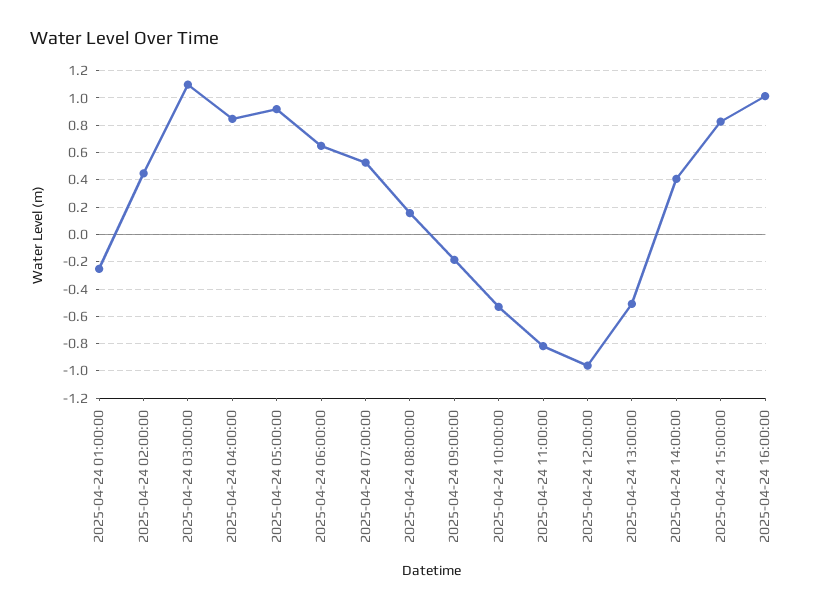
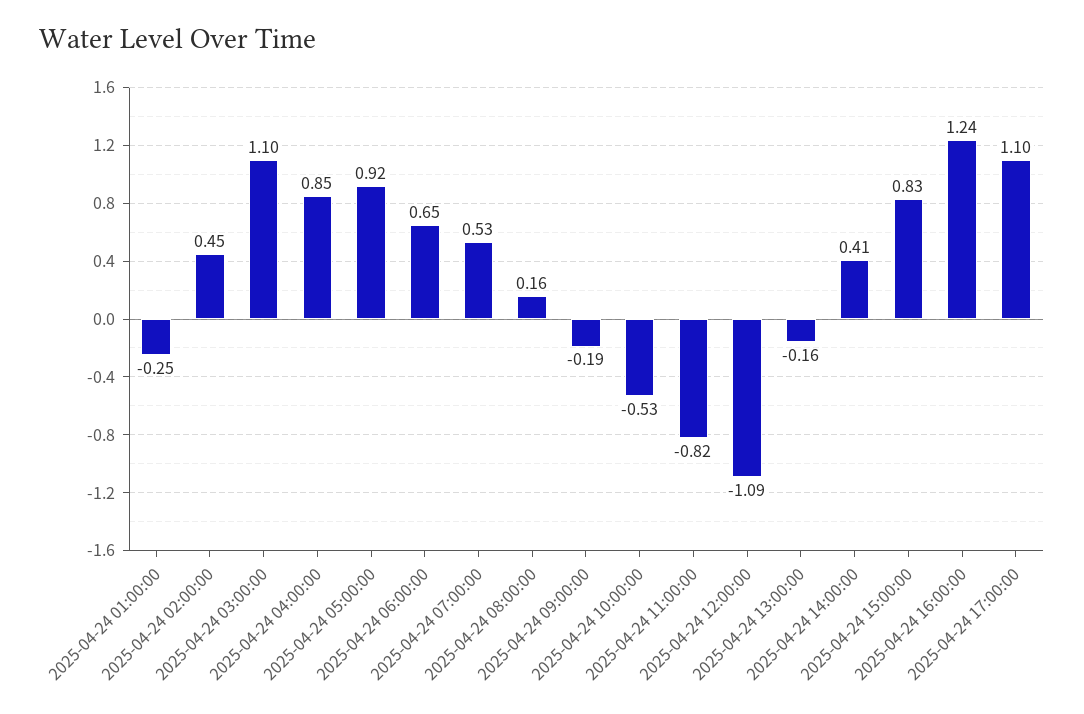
2025-04-24 12:00:00: -0.95 -> -1.09
2025-04-24 13:00:00: -0.5 -> -0.16
2025-04-24 16:00:00: 1 -> 1.24
2025-04-24 17:00:00: none -> 1.1

